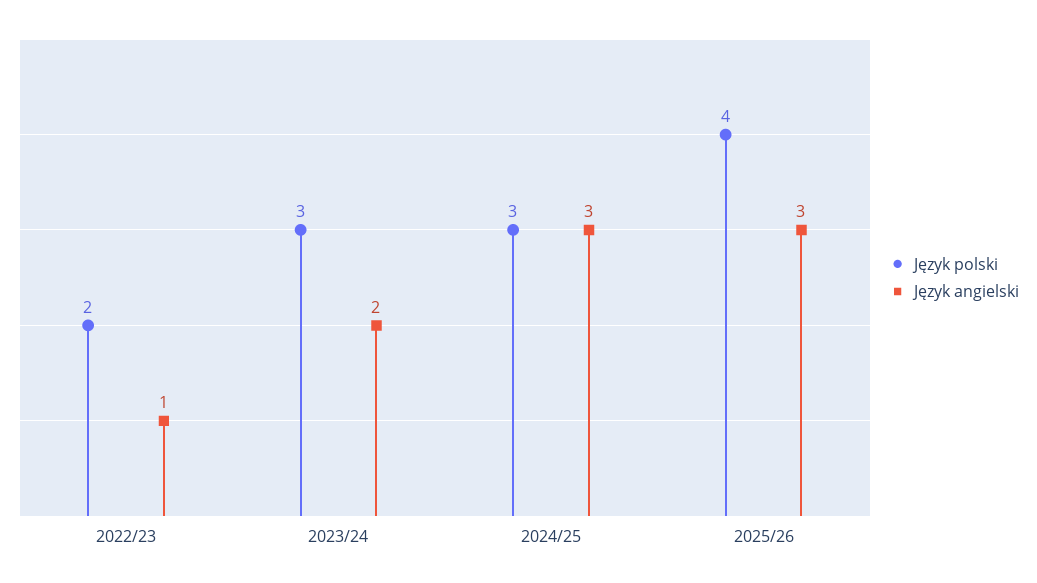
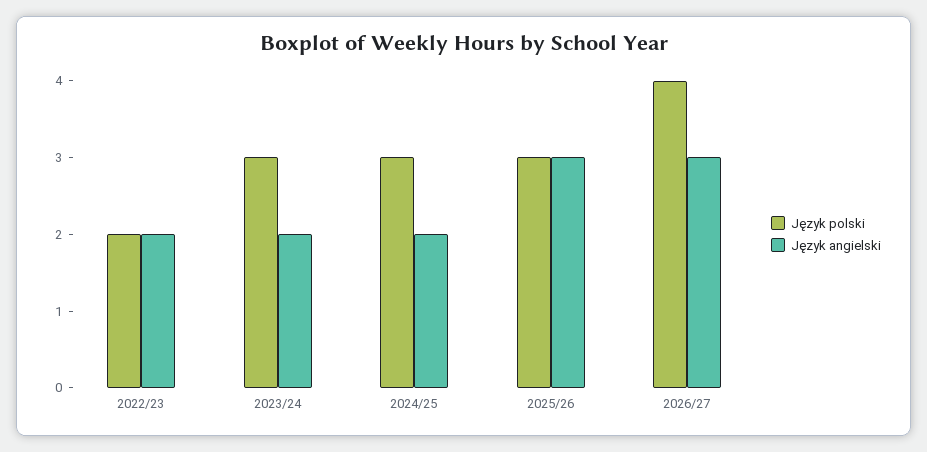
Język angielski, 2022/23: 1 -> 2
Język angielski, 2024/25: 3 -> 2
Język polski, 2025/26: 4 -> 3
Język polski, 2026/27: none -> 4
Język angielski, 2026/27: none -> 3

